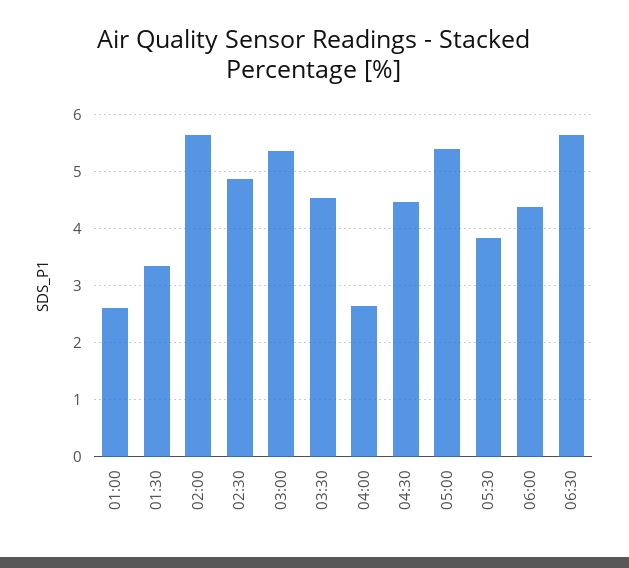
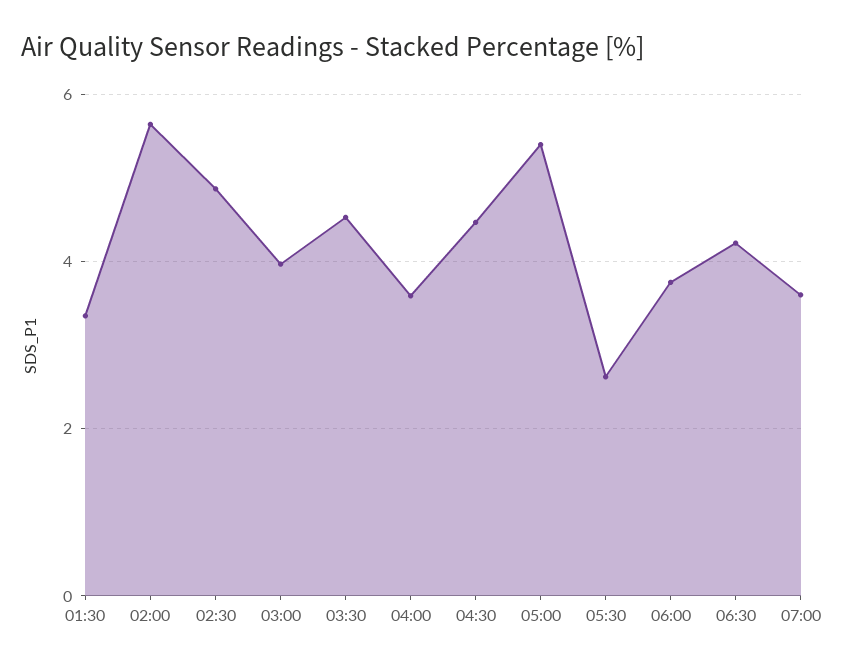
01:00: 2.6 -> none
03:00: 5.4 -> 4
04:00: 2.6 -> 3.6
05:30: 3.8 -> 2.6
06:00: 4.4 -> 3.8
06:30: 5.6 -> 4.2
07:00: none -> 3.6

